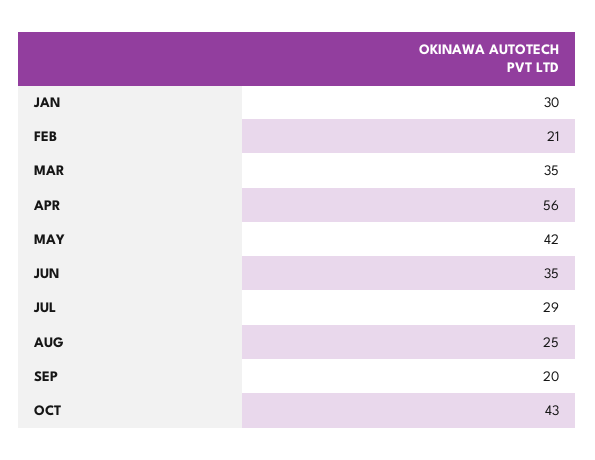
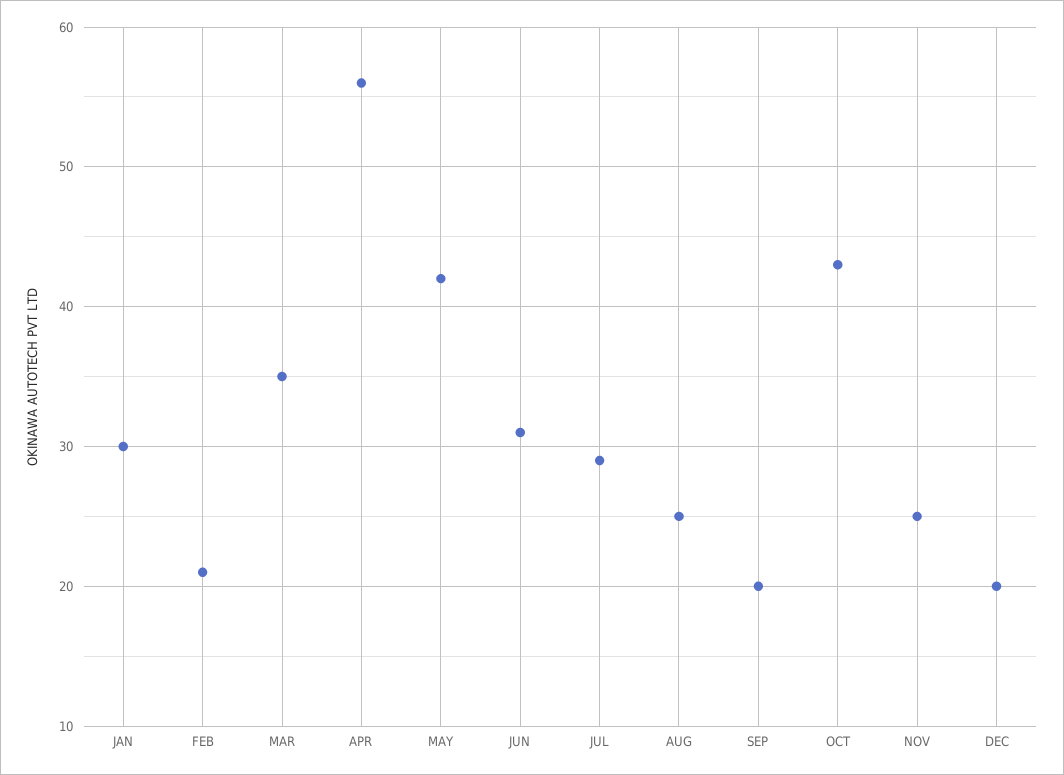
JUN: 35 -> 31
NOV: none -> 25
DEC: none -> 20

